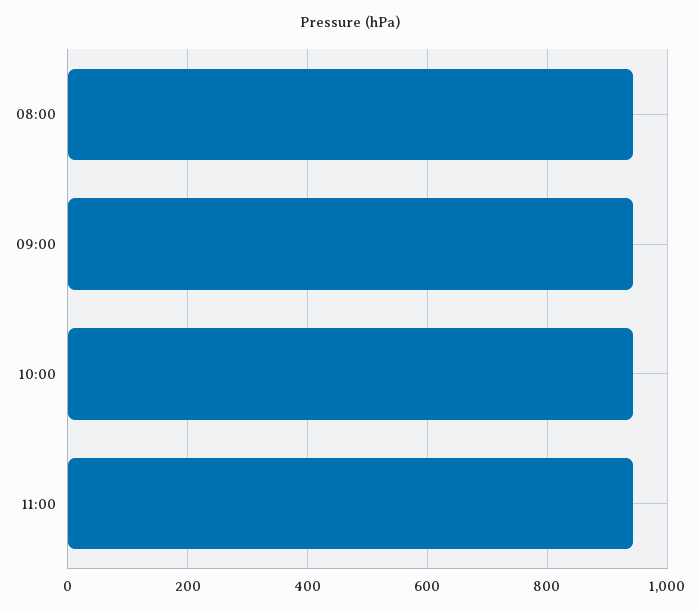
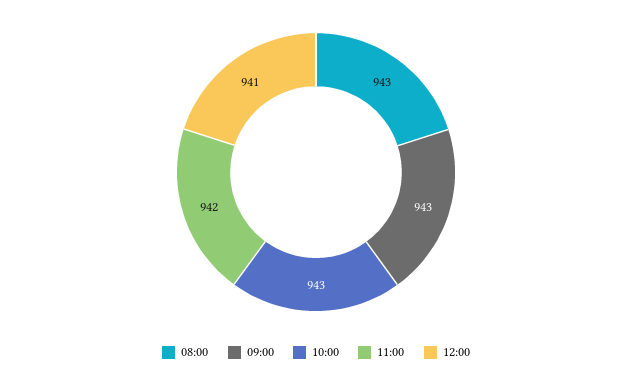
12:00: none -> 941

